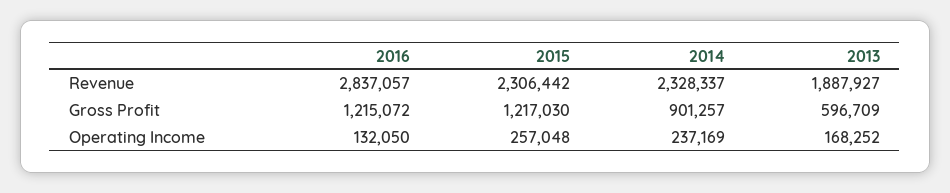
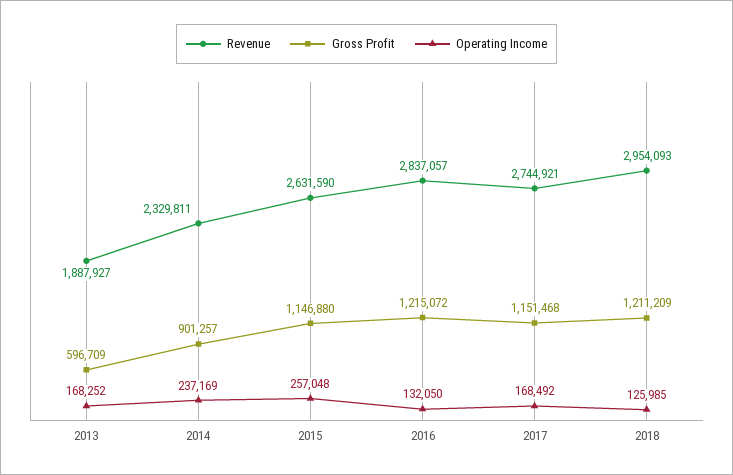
Revenue, 2015: 2306442 -> 2631590
Revenue, 2014: 2328337 -> 2329811
Gross Profit, 2015: 1217030 -> 1146880
Revenue, 2017: none -> 2744921
Gross Profit, 2017: none -> 1151468
Operating Income, 2017: none -> 168492
Revenue, 2018: none -> 2954093
Gross Profit, 2018: none -> 1211209
Operating Income, 2018: none -> 125985

